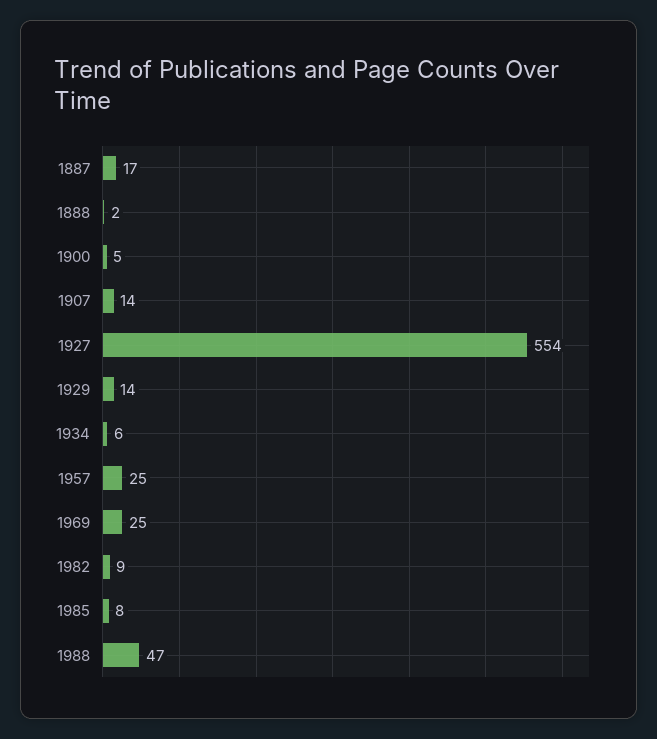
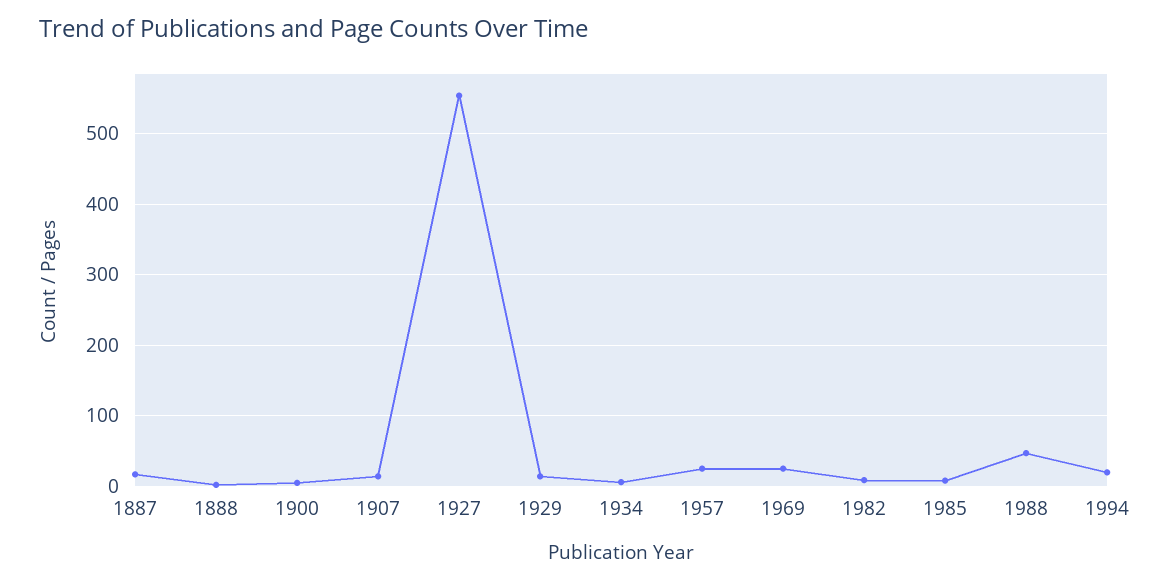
1994: none -> 20

